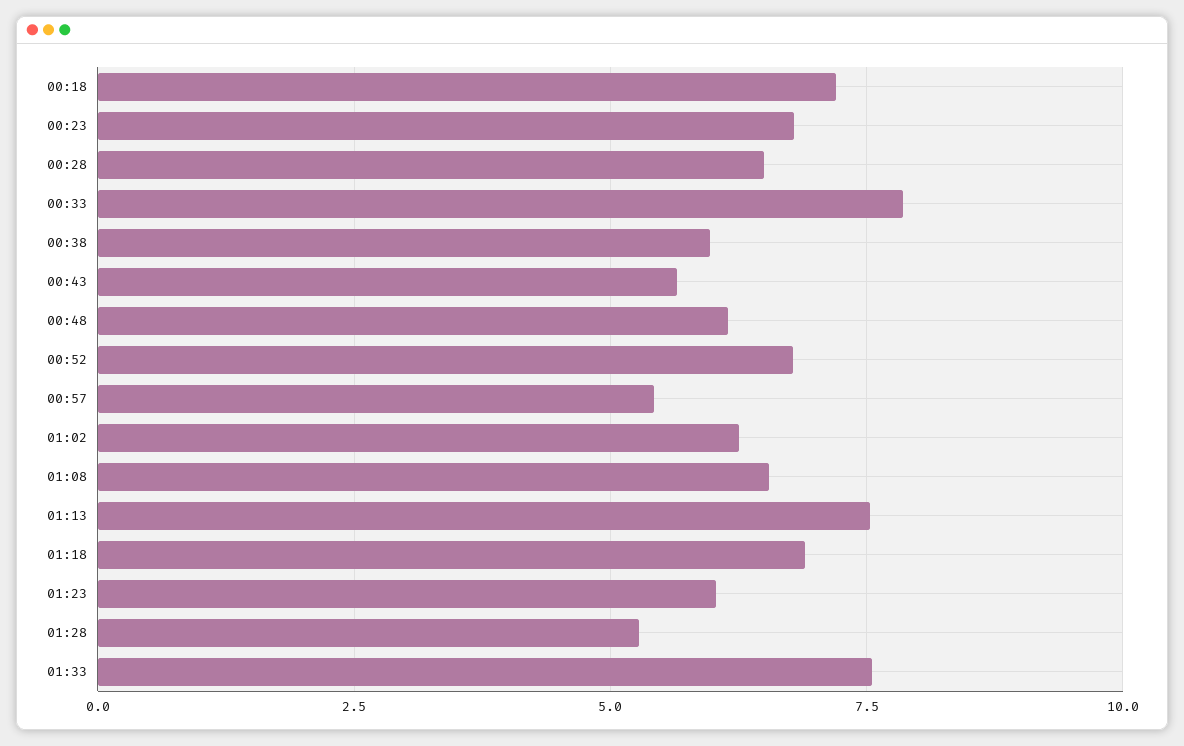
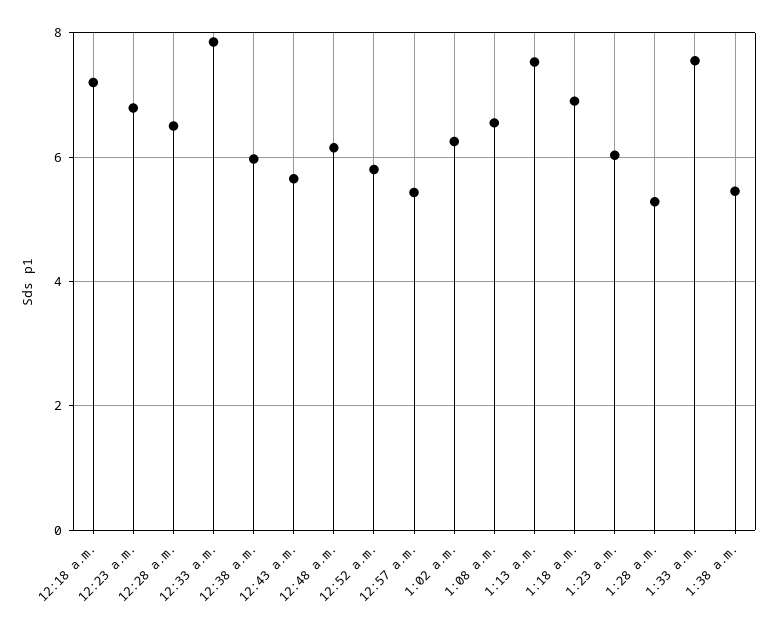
00:52: 6.75 -> 5.8
1:38 a.m.: none -> 5.4

